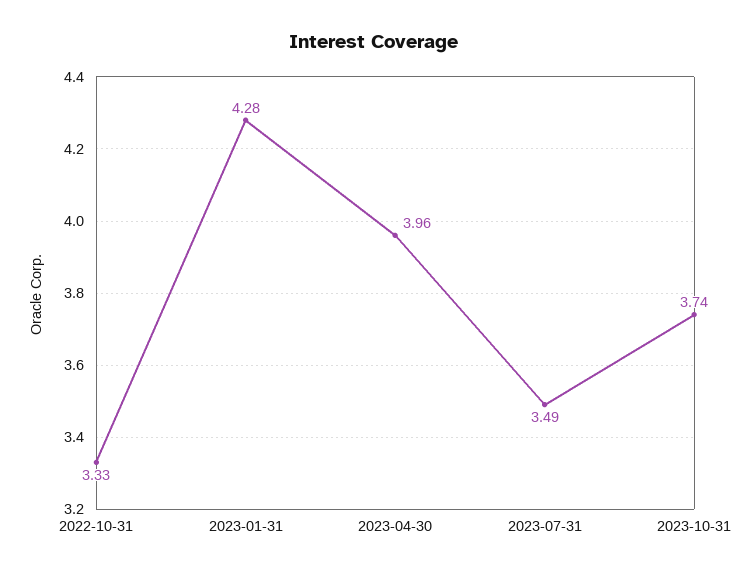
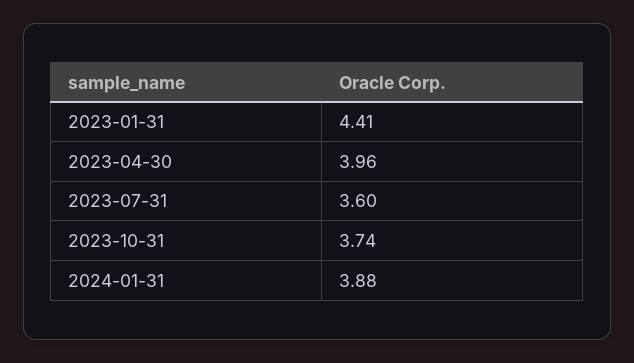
2022-10-31: 3.33 -> none
2023-01-31: 4.28 -> 4.41
2023-07-31: 3.49 -> 3.6
2024-01-31: none -> 3.88

